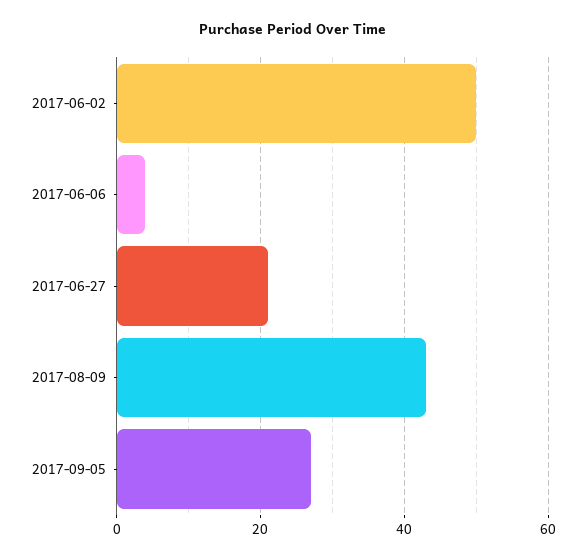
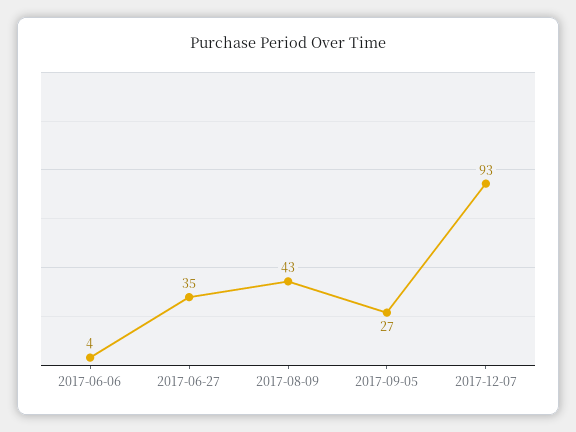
2017-06-02: 50 -> none
2017-06-27: 20 -> 35
2017-12-07: none -> 93

